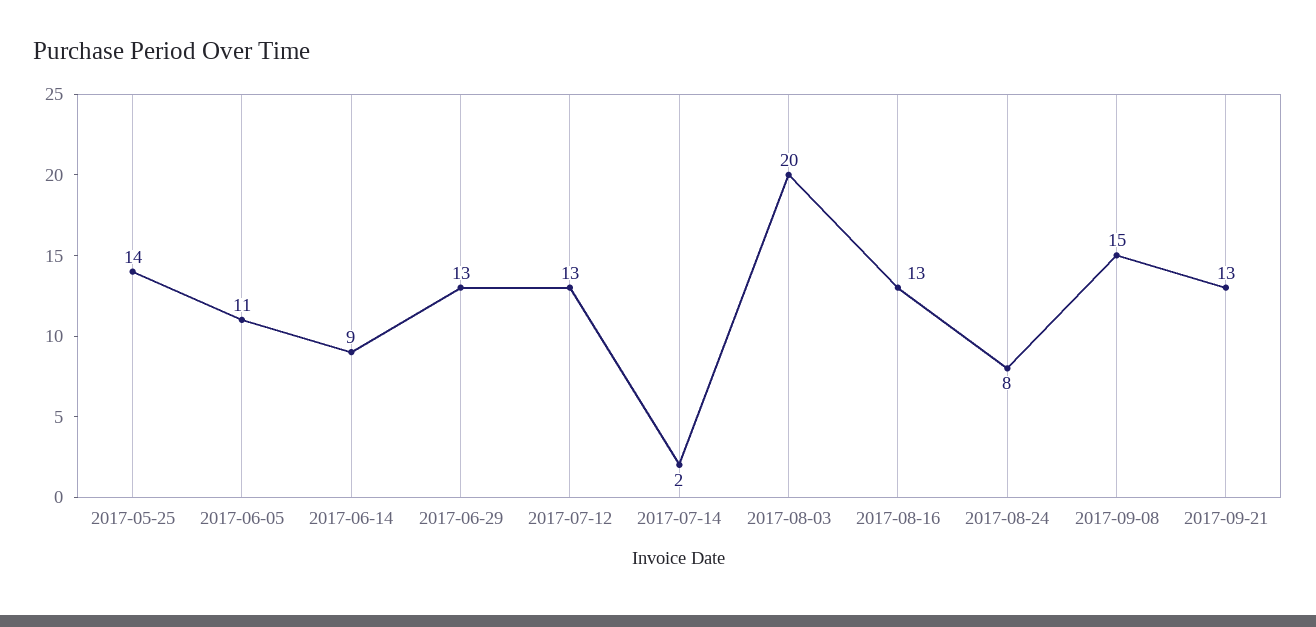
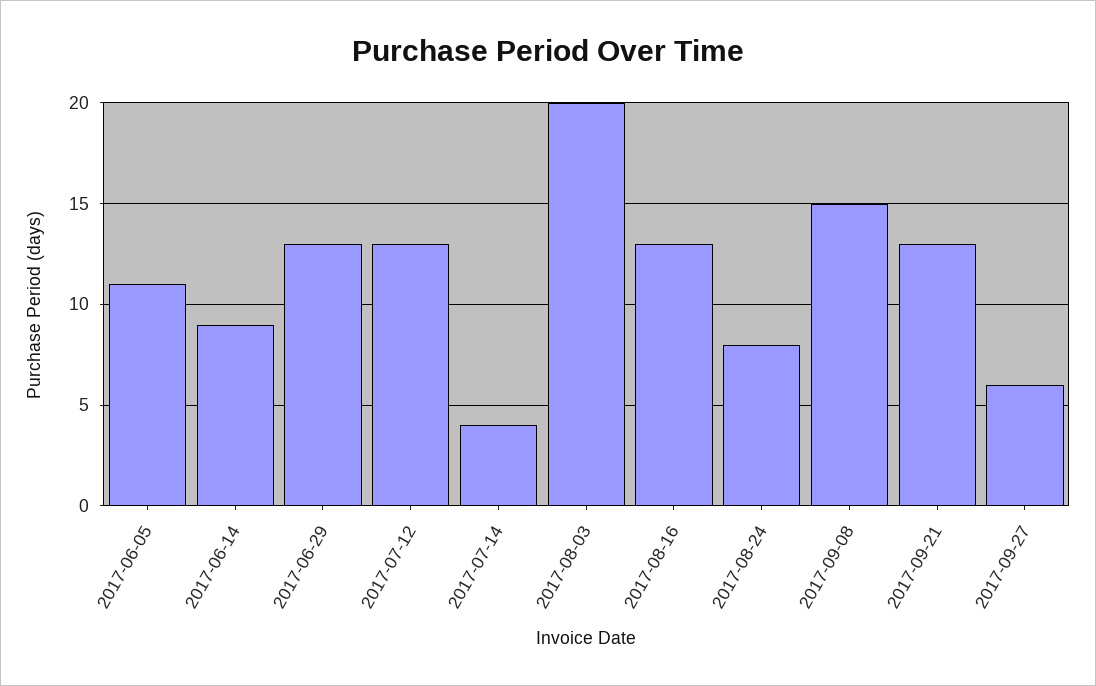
2017-05-25: 14 -> none
2017-07-14: 2 -> 4
2017-09-27: none -> 6

